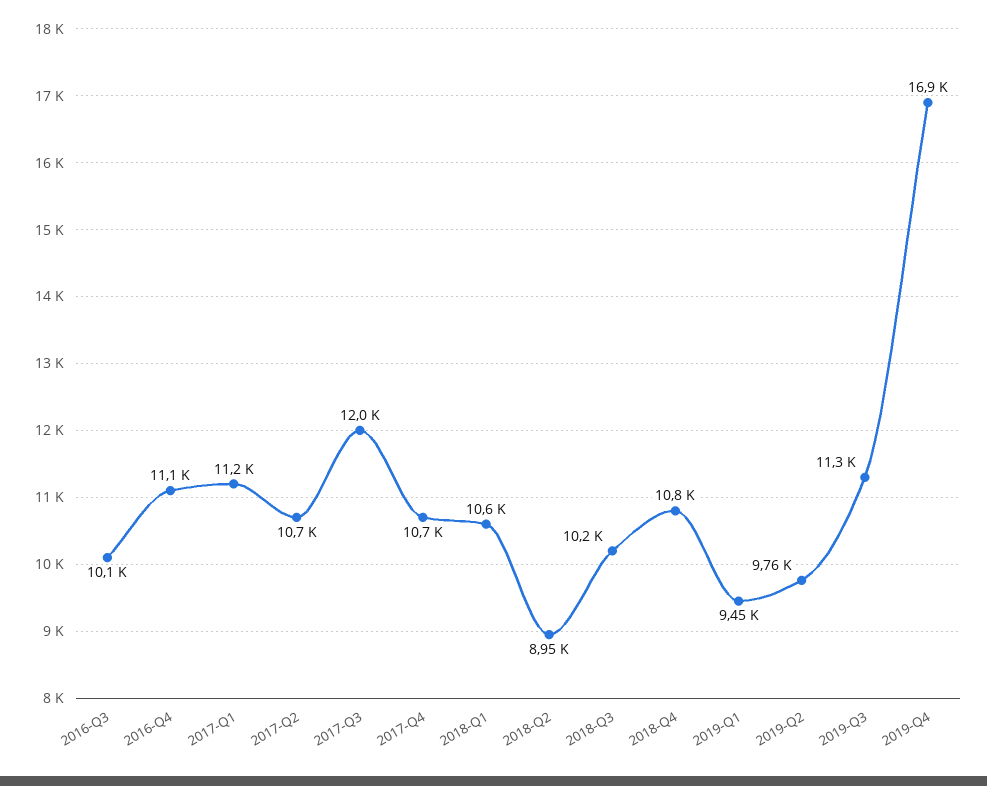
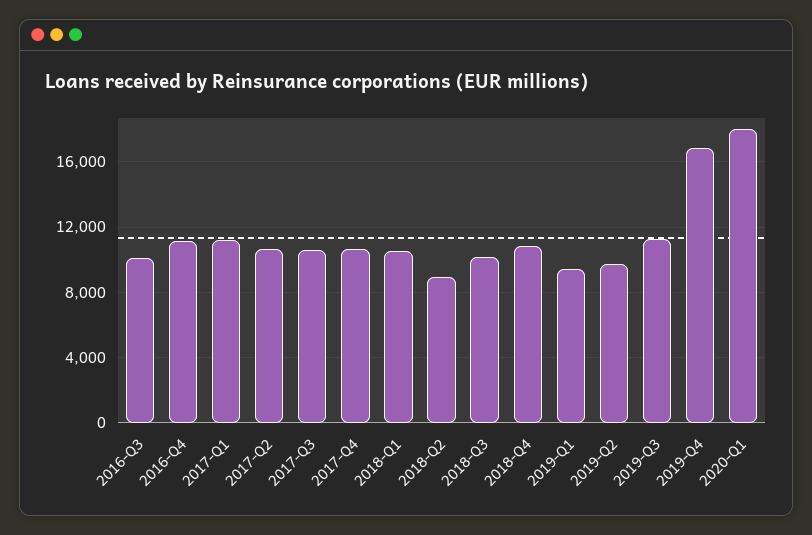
2017-Q3: 12000 -> 10500
2020-Q1: none -> 18000

